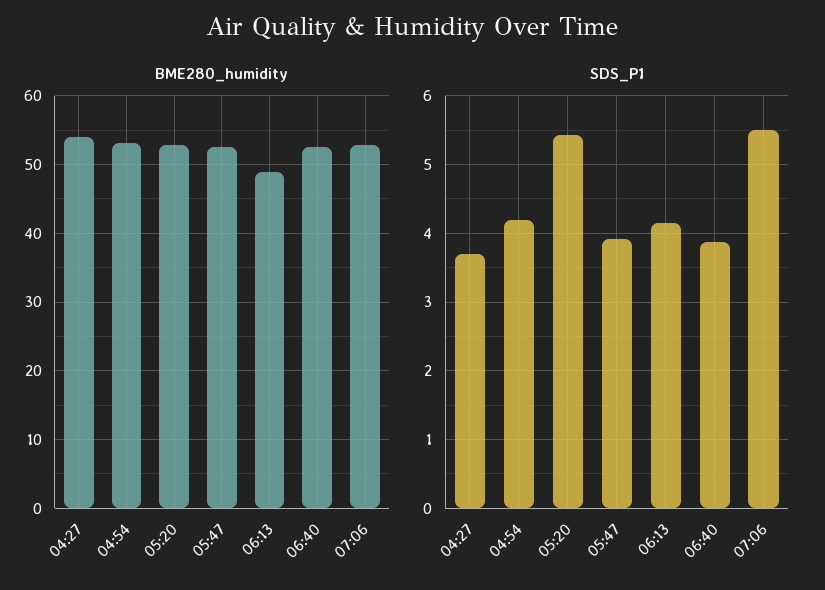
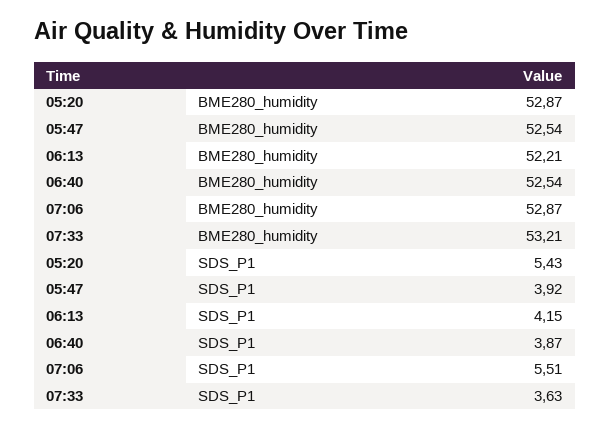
BME280_humidity, 04:27: 54 -> none
BME280_humidity, 04:54: 53 -> none
BME280_humidity, 06:13: 49 -> 52.21
SDS_P1, 04:27: 3.7 -> none
SDS_P1, 04:54: 4.2 -> none
BME280_humidity, 07:33: none -> 53.21
SDS_P1, 07:33: none -> 3.63

